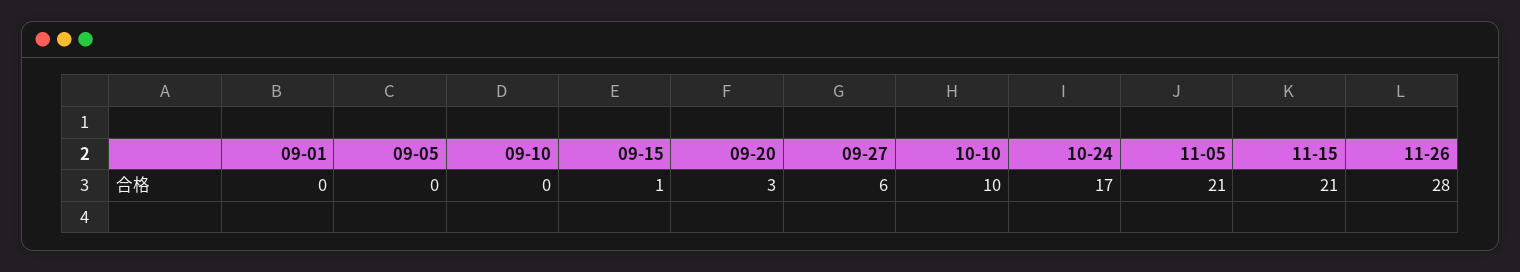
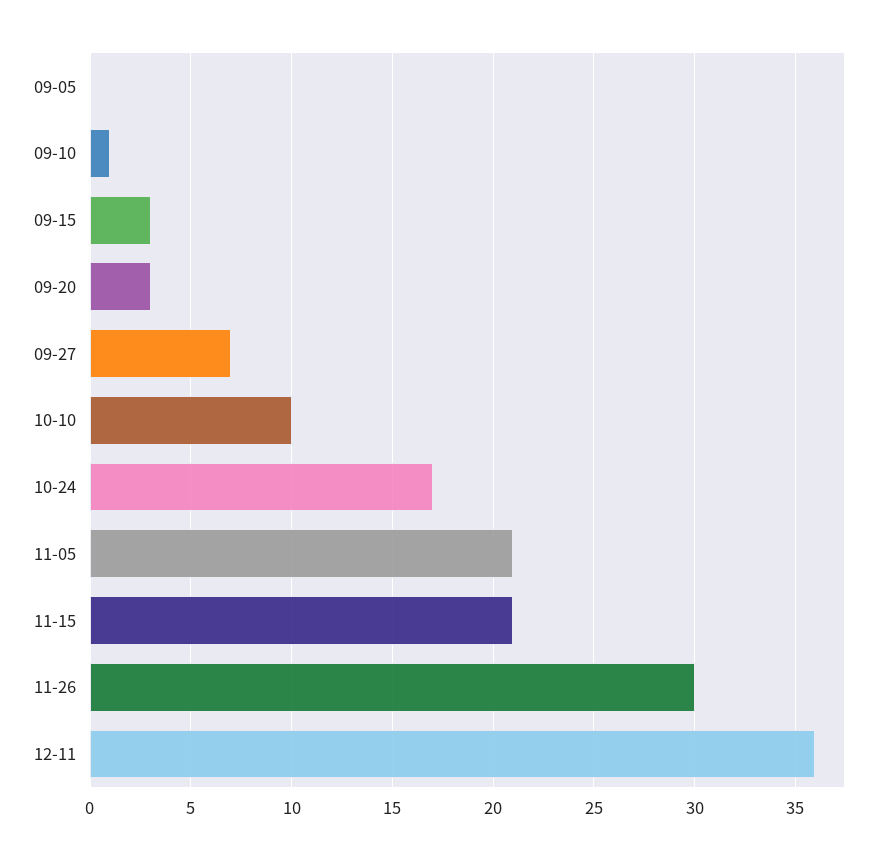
09-01: 0 -> none
09-10: 0 -> 1
09-15: 1 -> 3
09-27: 6 -> 7
11-26: 28 -> 30
12-11: none -> 36

